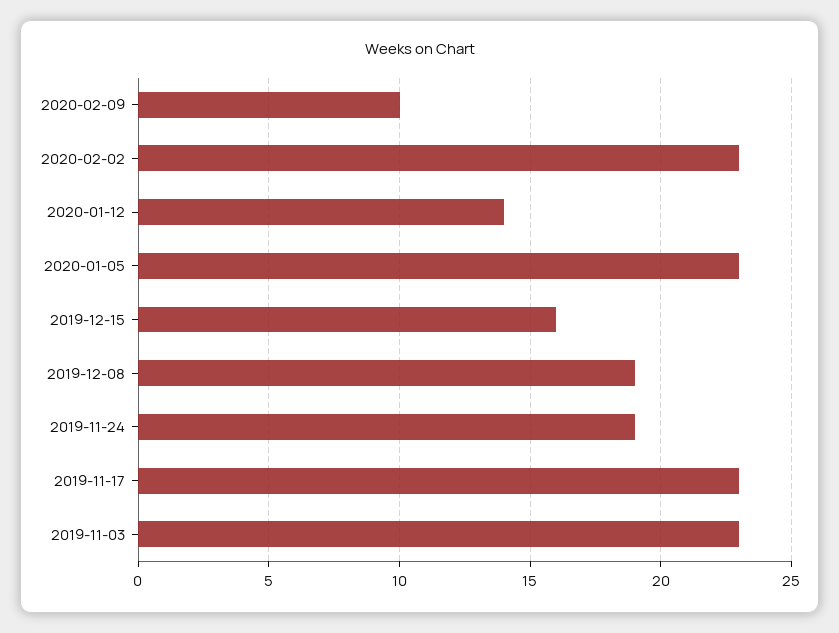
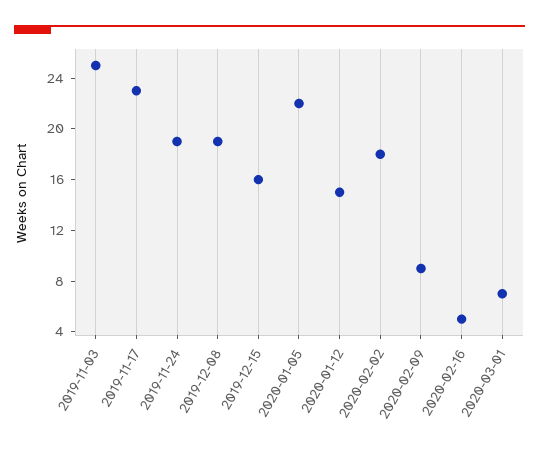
2020-02-09: 10 -> 9
2020-02-02: 23 -> 18
2020-01-12: 14 -> 15
2020-01-05: 23 -> 22
2019-11-03: 23 -> 25
2020-02-16: none -> 5
2020-03-01: none -> 7

